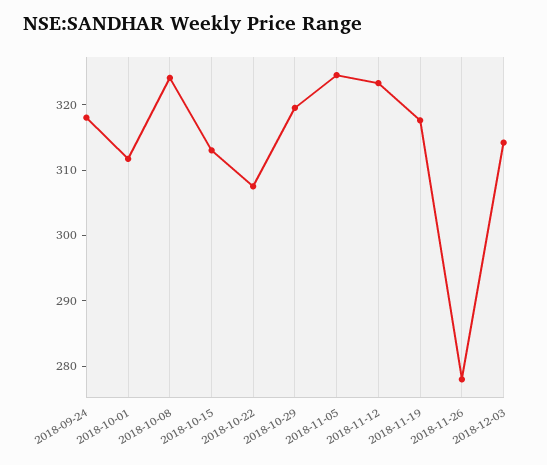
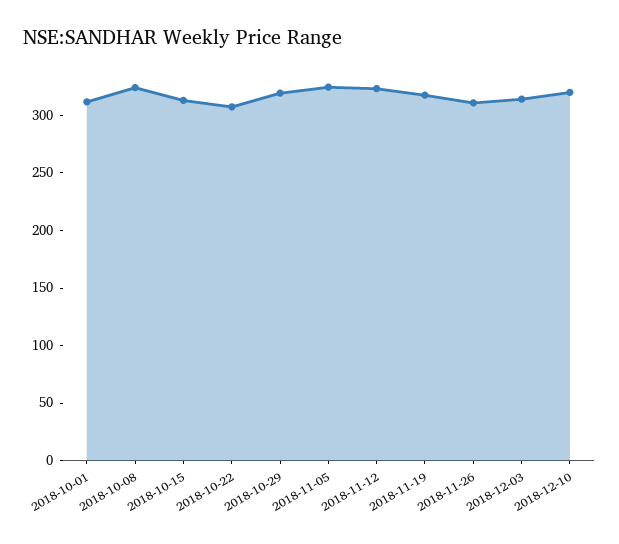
2018-09-24: 318 -> none
2018-11-26: 278 -> 310
2018-12-10: none -> 320

